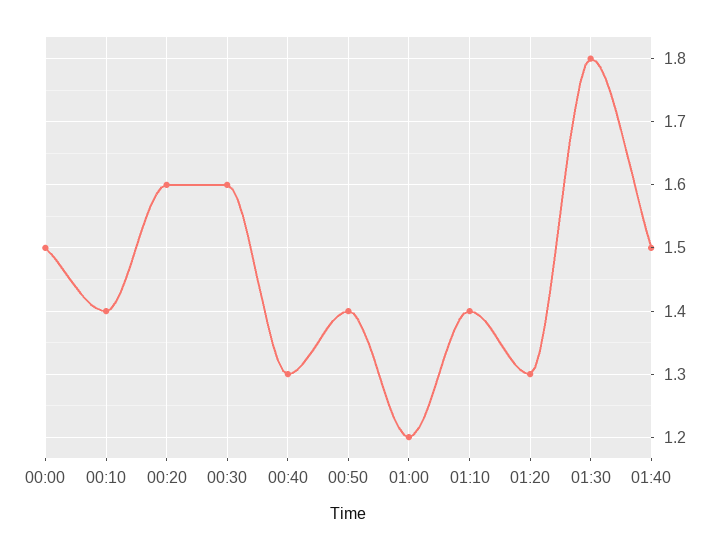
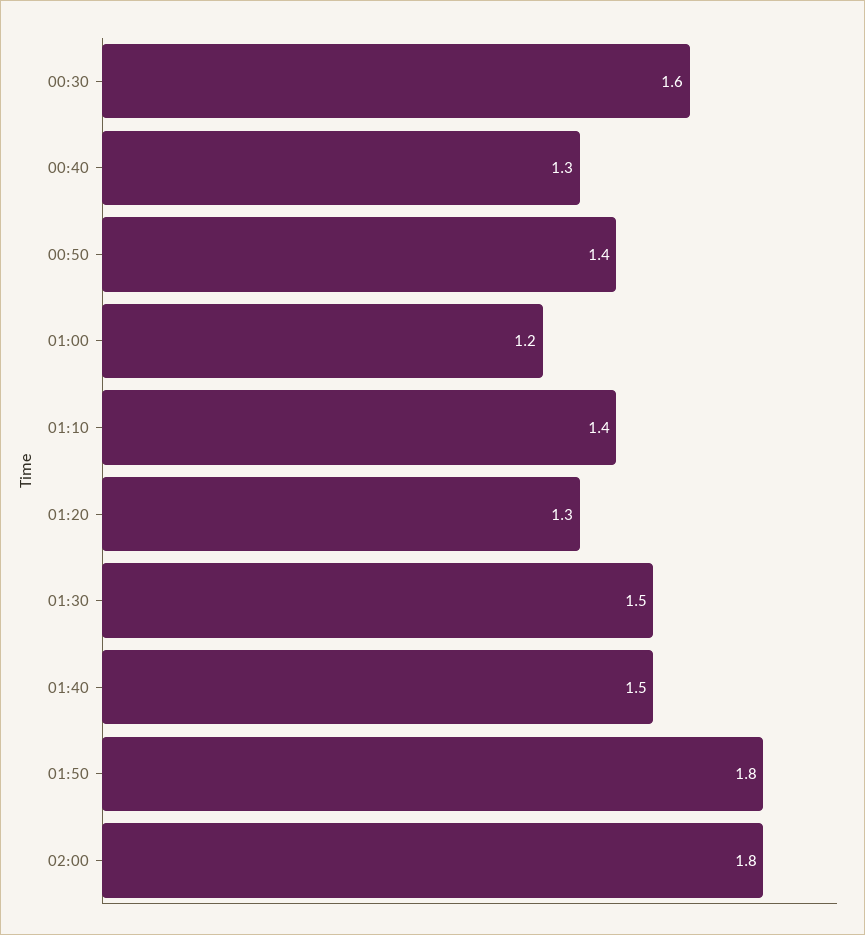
00:00: 1.5 -> none
00:10: 1.4 -> none
00:20: 1.6 -> none
01:30: 1.8 -> 1.5
01:50: none -> 1.8
02:00: none -> 1.8

